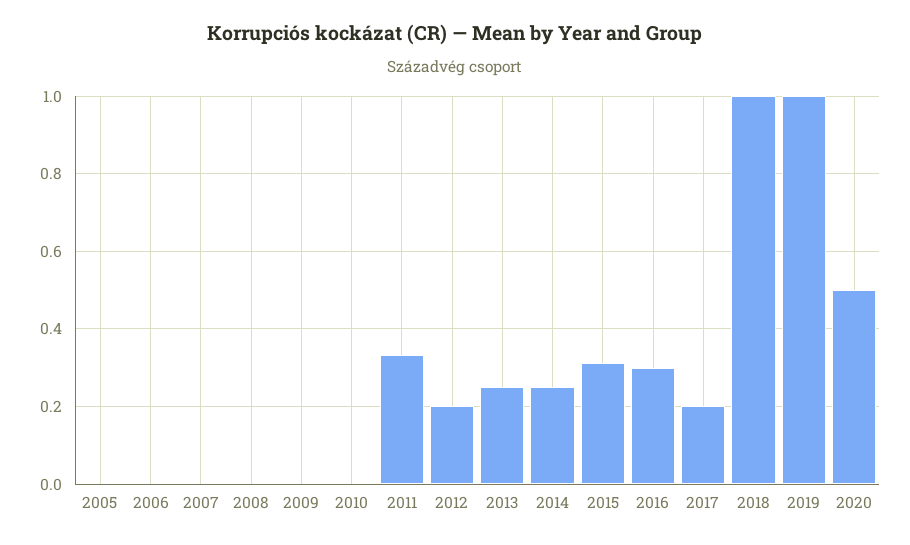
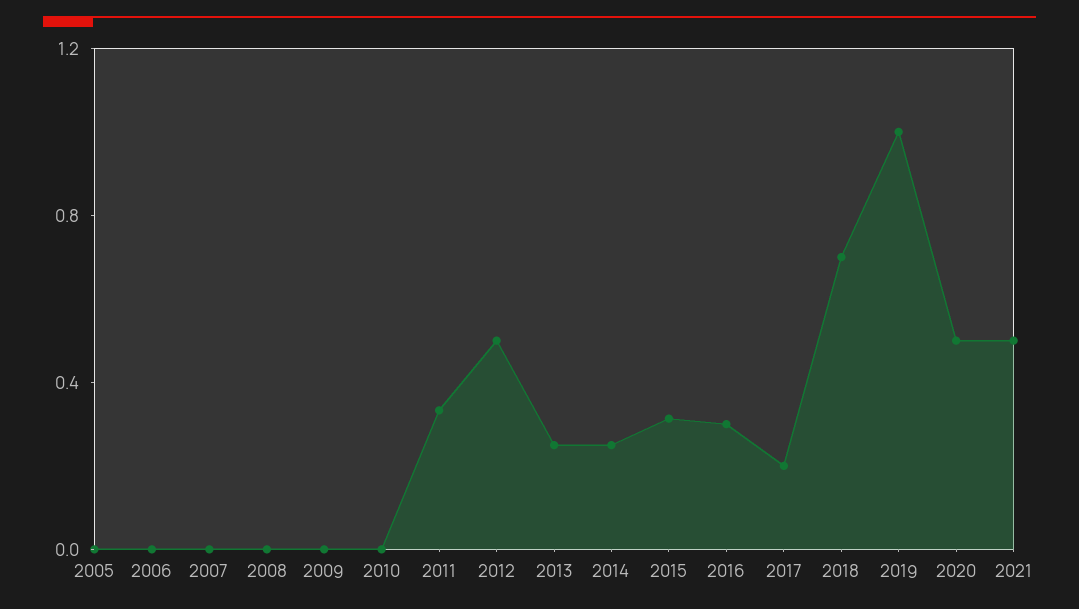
2012: 0.2 -> 0.5
2018: 1 -> 0.7
2021: none -> 0.5

